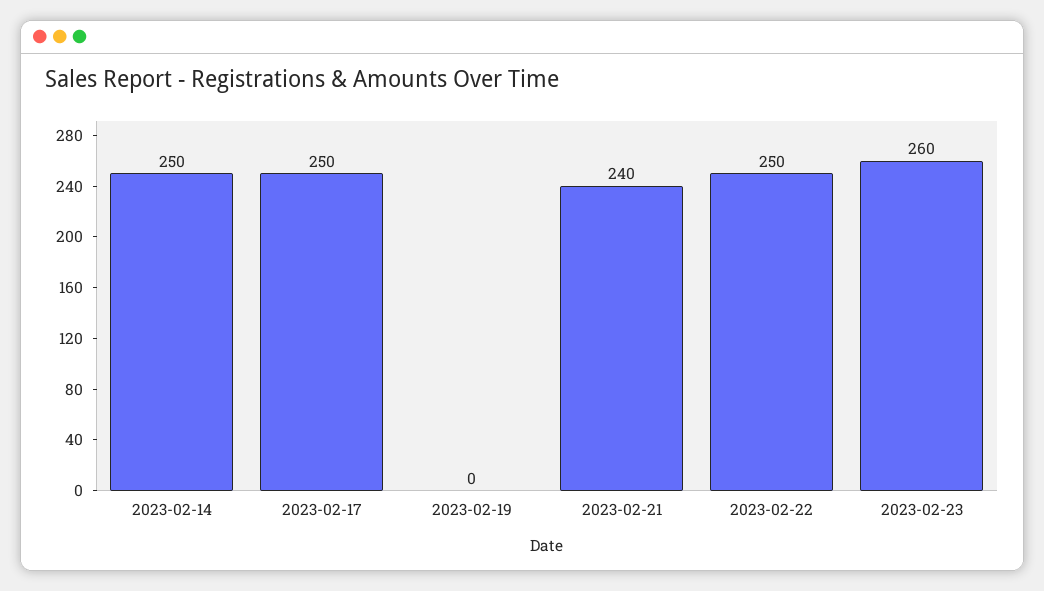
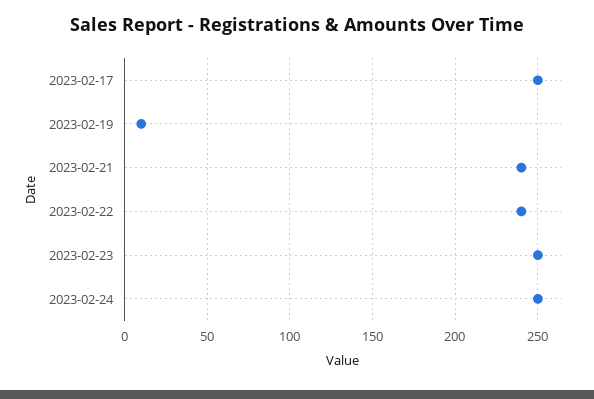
2023-02-14: 250 -> none
2023-02-19: 0 -> 10
2023-02-22: 250 -> 240
2023-02-23: 260 -> 250
2023-02-24: none -> 250

